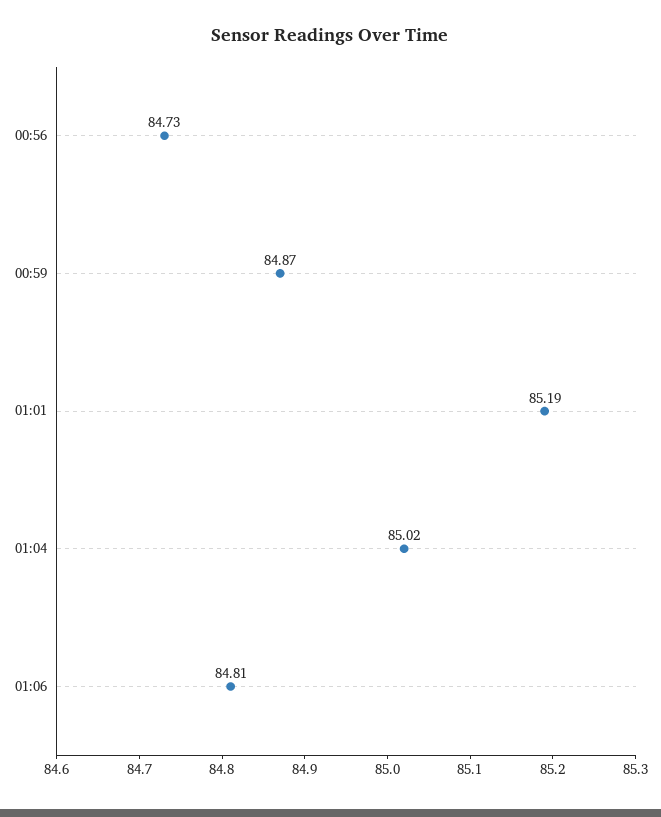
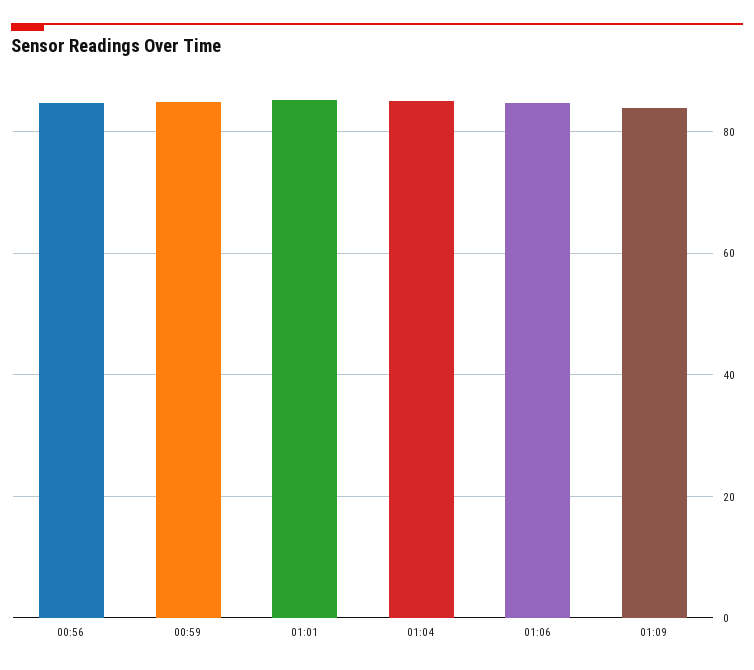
01:09: none -> 84

